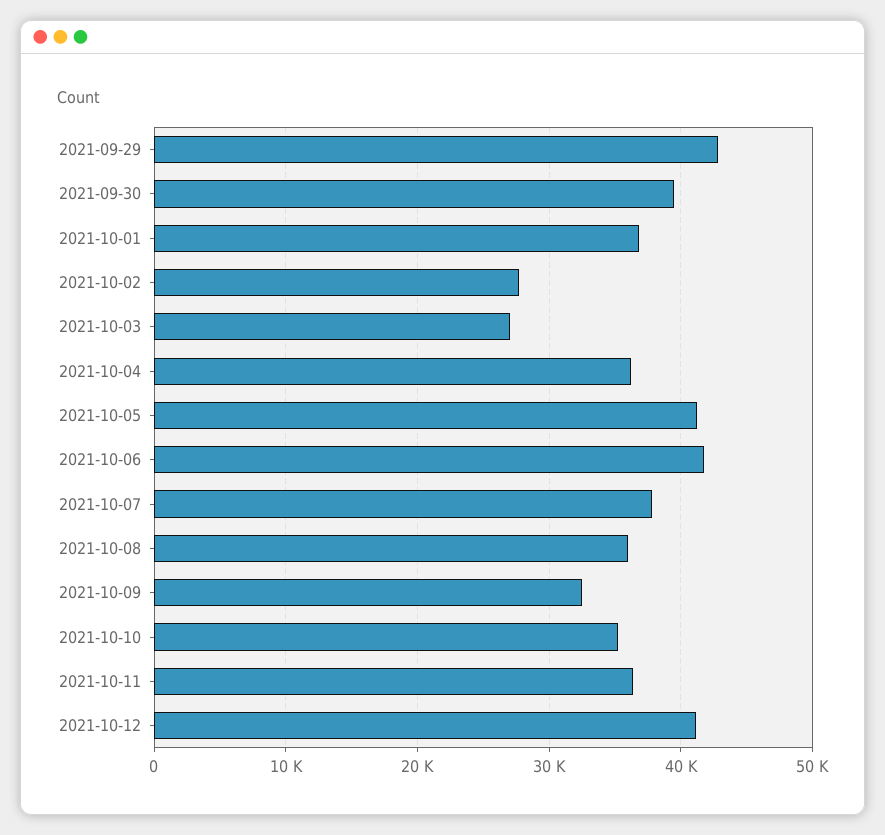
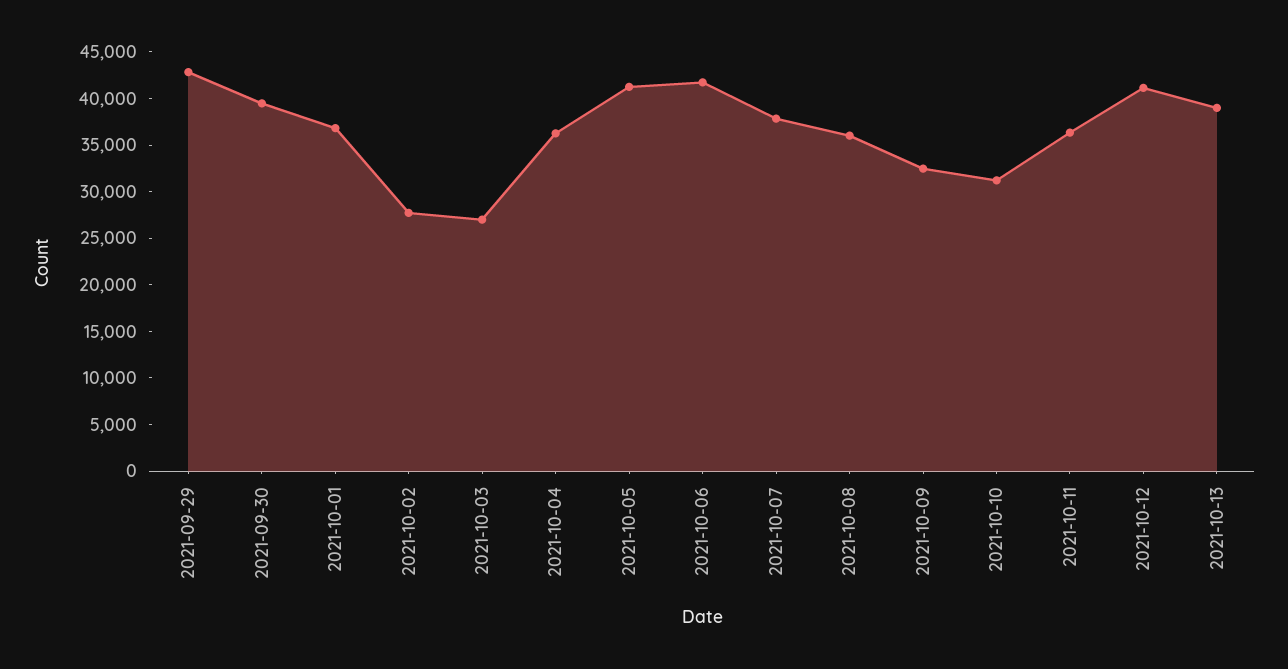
2021-10-10: 35000 -> 31000
2021-10-13: none -> 39000

